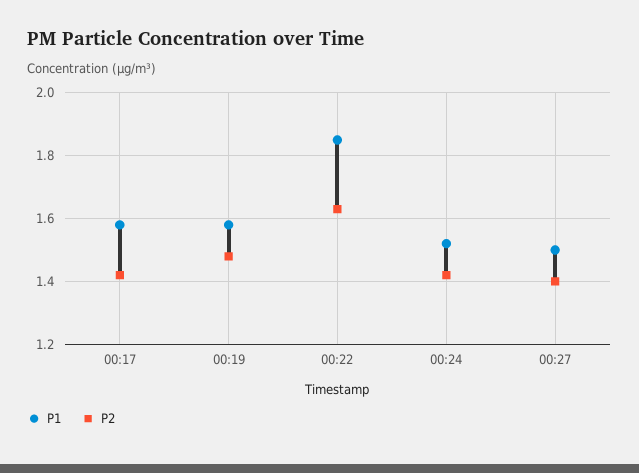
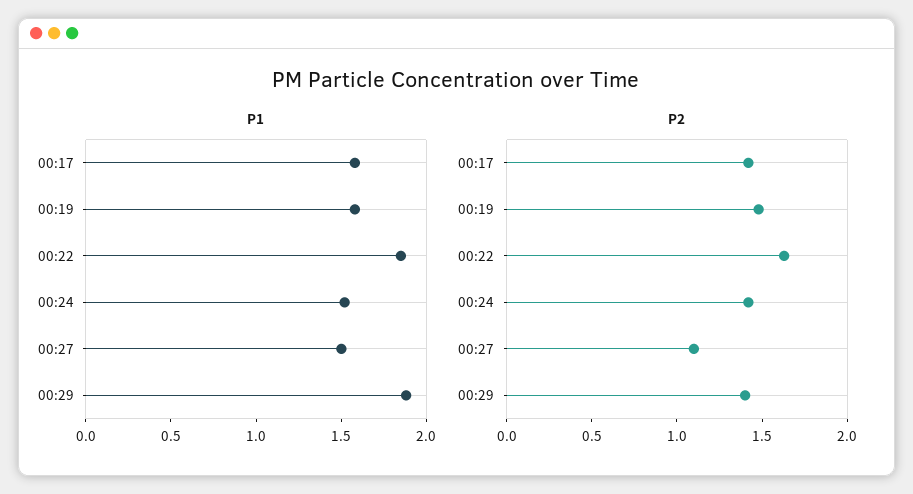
P2, 00:27: 1.4 -> 1.1
P1, 00:29: none -> 1.9
P2, 00:29: none -> 1.4

